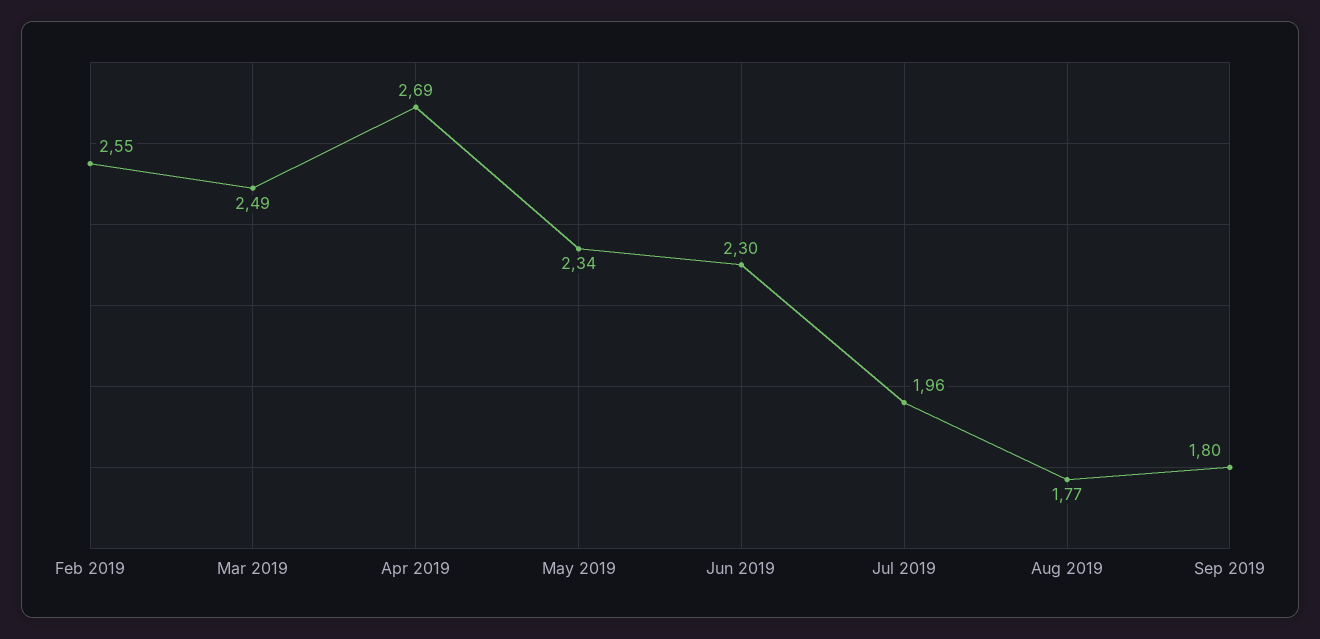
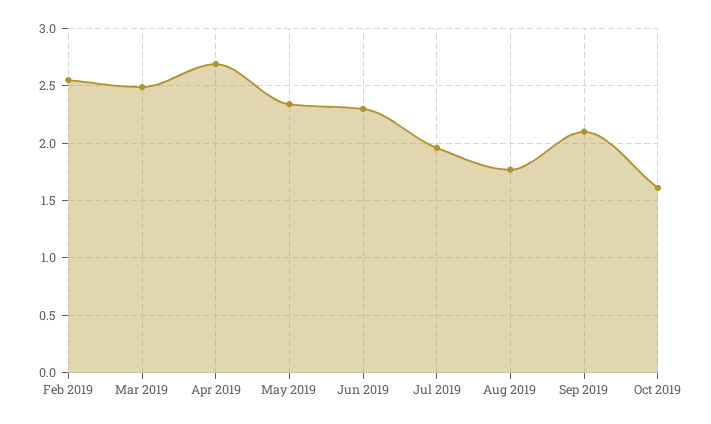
Sep 2019: 1.8 -> 2.1
Oct 2019: none -> 1.6

